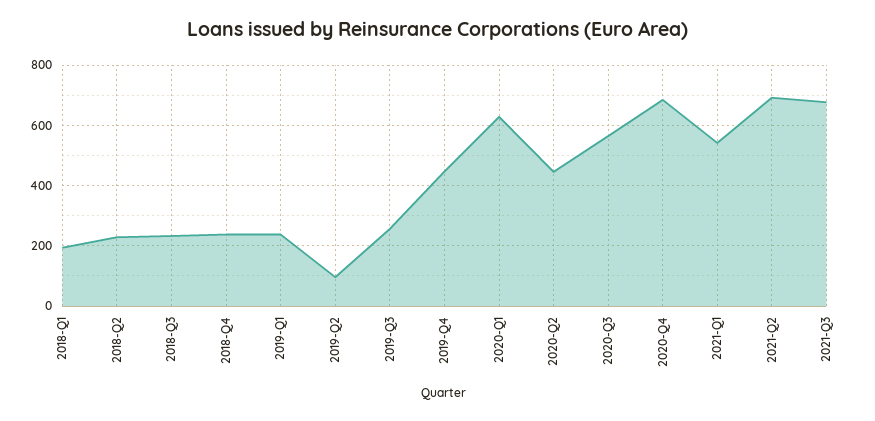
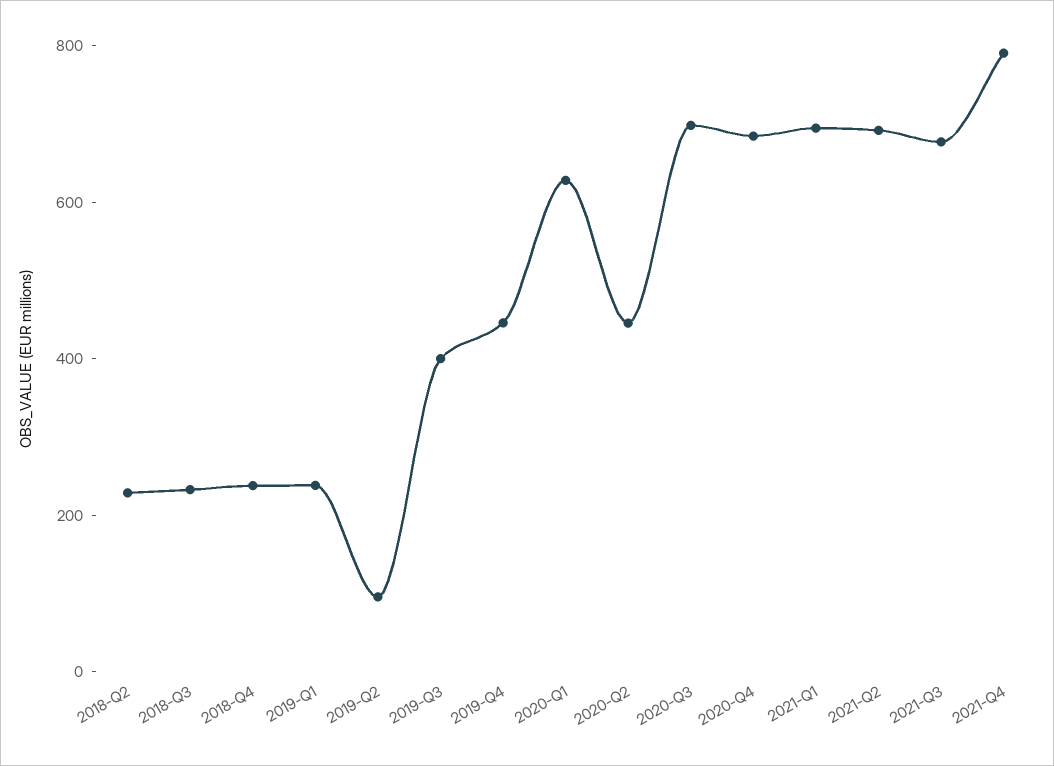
2018-Q1: 200 -> none
2019-Q3: 260 -> 400
2020-Q3: 560 -> 700
2021-Q1: 540 -> 700
2021-Q4: none -> 800

